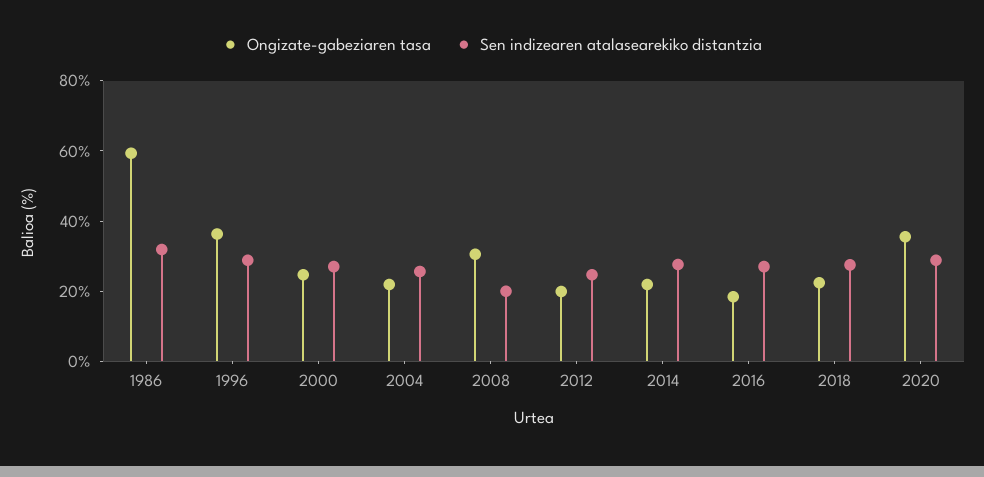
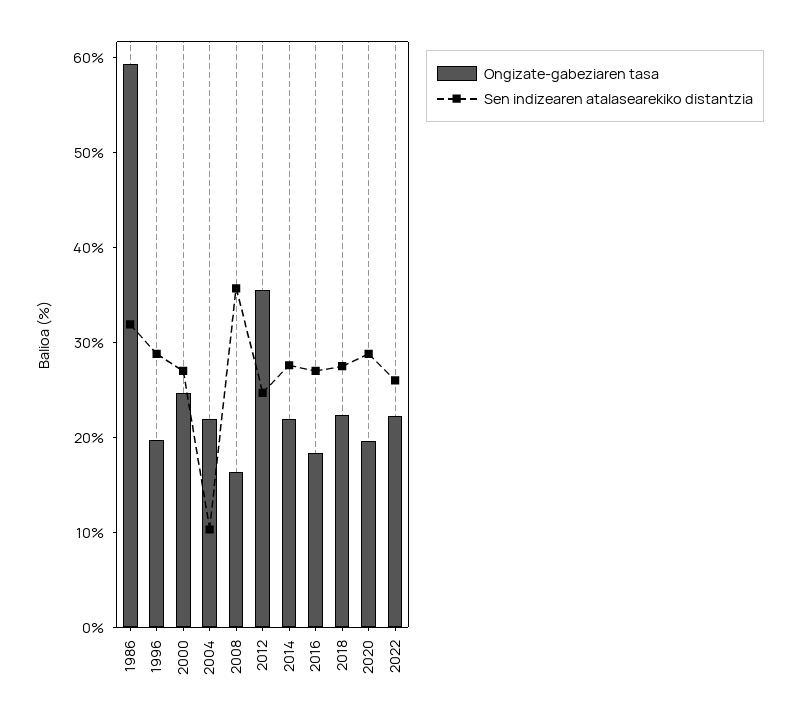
Ongizate-gabeziaren tasa, 1996: 35 -> 20
Sen indizearen atalasearekiko distantzia, 2004: 25 -> 10
Ongizate-gabeziaren tasa, 2008: 30 -> 16
Sen indizearen atalasearekiko distantzia, 2008: 20 -> 36
Ongizate-gabeziaren tasa, 2012: 20 -> 36
Ongizate-gabeziaren tasa, 2020: 35 -> 20
Ongizate-gabeziaren tasa, 2022: none -> 22
Sen indizearen atalasearekiko distantzia, 2022: none -> 26

